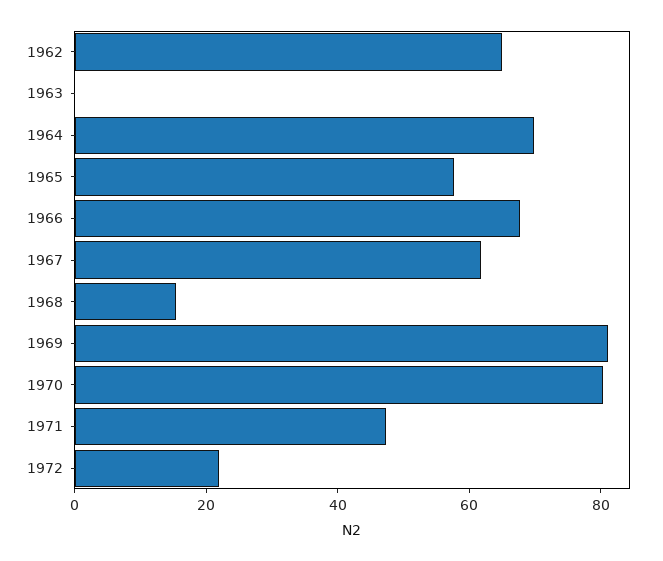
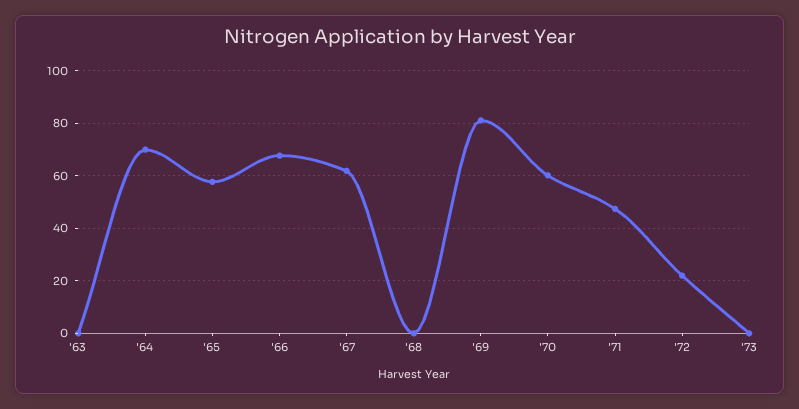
1962: 65 -> none
1968: 15 -> 0
1970: 80 -> 60
'73: none -> 0

